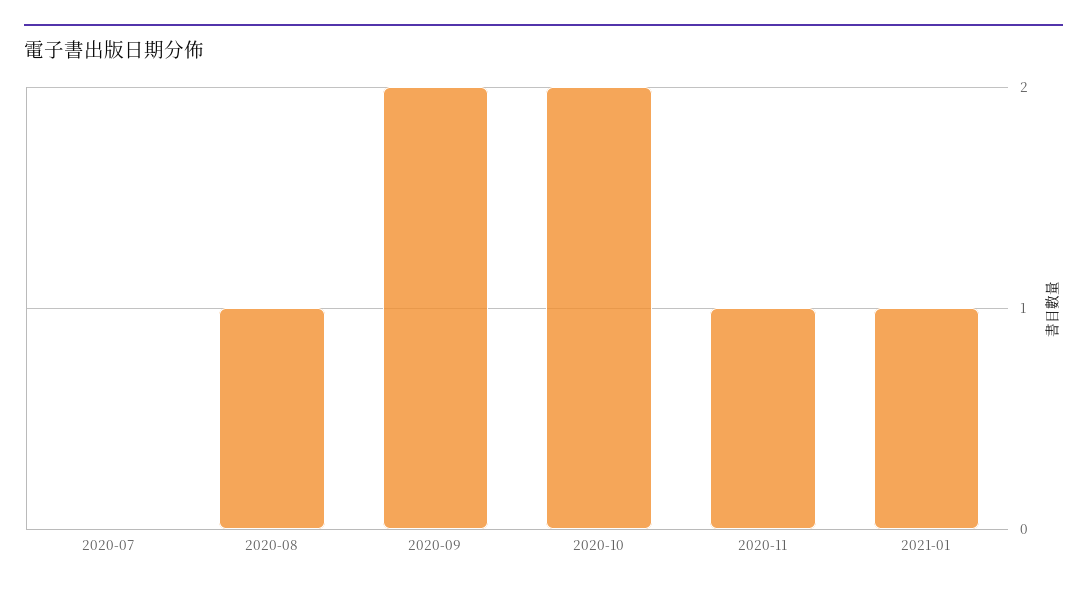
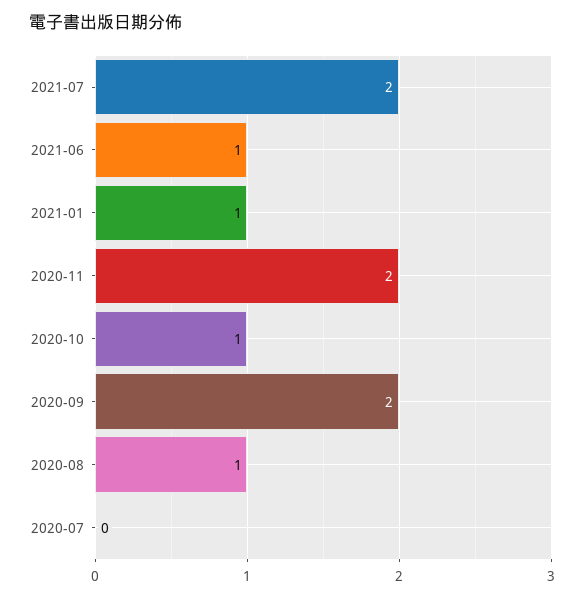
2020-10: 2 -> 1
2020-11: 1 -> 2
2021-07: none -> 2
2021-06: none -> 1

